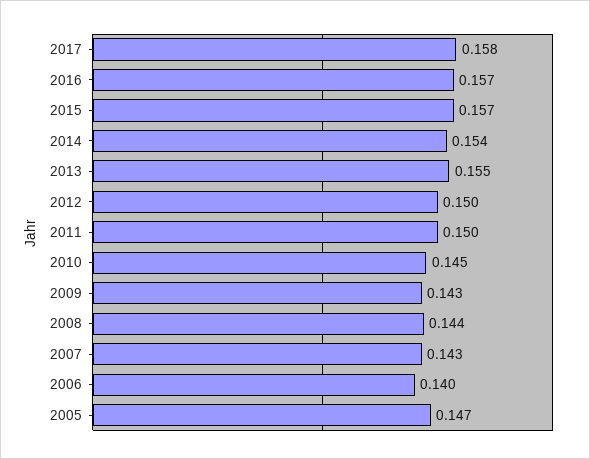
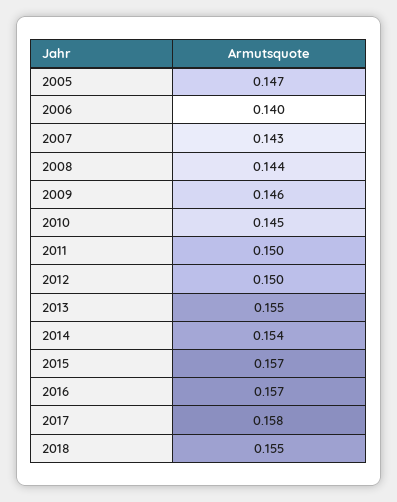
2009: 0.143 -> 0.146
2018: none -> 0.155

